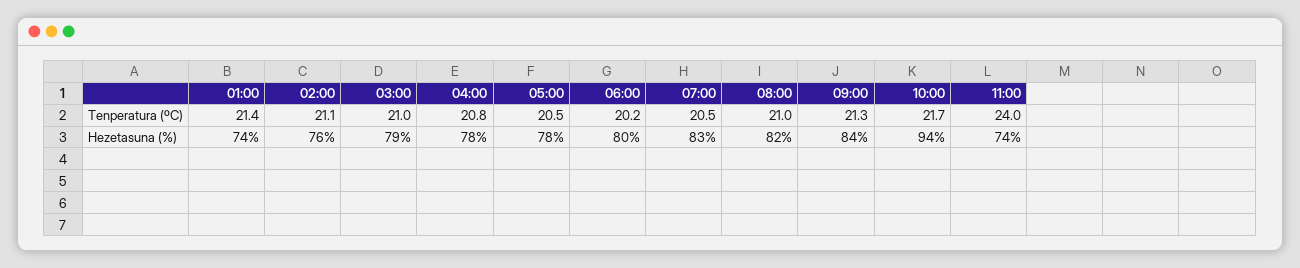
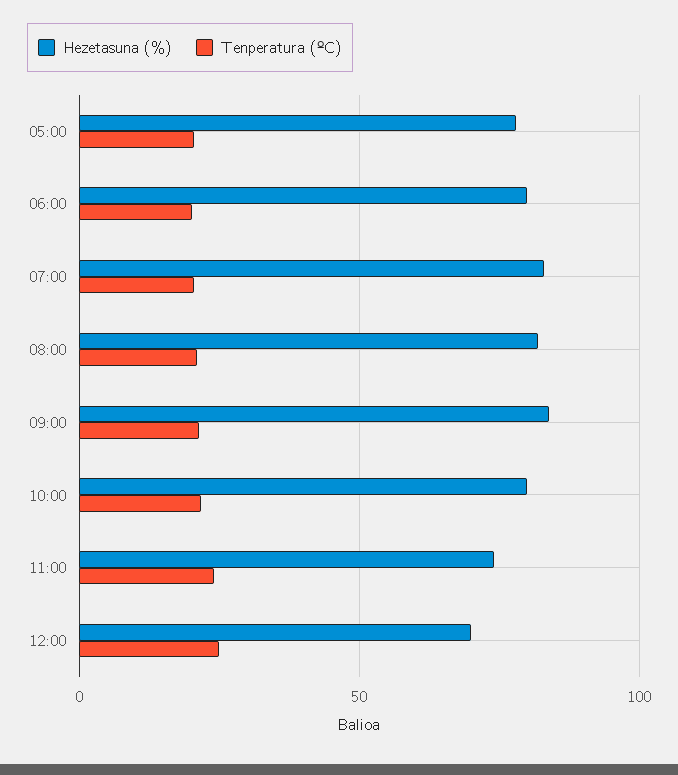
Tenperatura (ºC), 01:00: 21.4 -> none
Tenperatura (ºC), 02:00: 21.1 -> none
Tenperatura (ºC), 03:00: 21 -> none
Tenperatura (ºC), 04:00: 20.8 -> none
Hezetasuna (%), 01:00: 74 -> none
Hezetasuna (%), 02:00: 76 -> none
Hezetasuna (%), 03:00: 79 -> none
Hezetasuna (%), 04:00: 78 -> none
Hezetasuna (%), 10:00: 94 -> 80
Hezetasuna (%), 12:00: none -> 70
Tenperatura (ºC), 12:00: none -> 25

